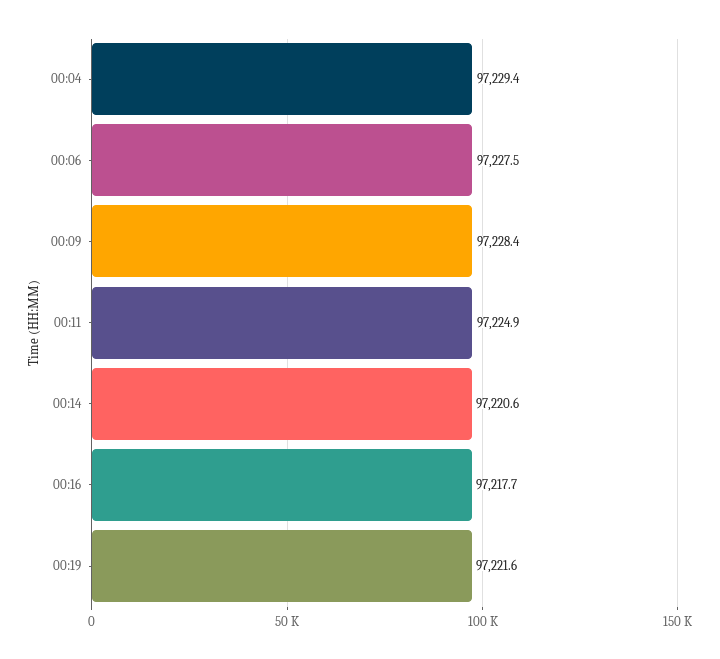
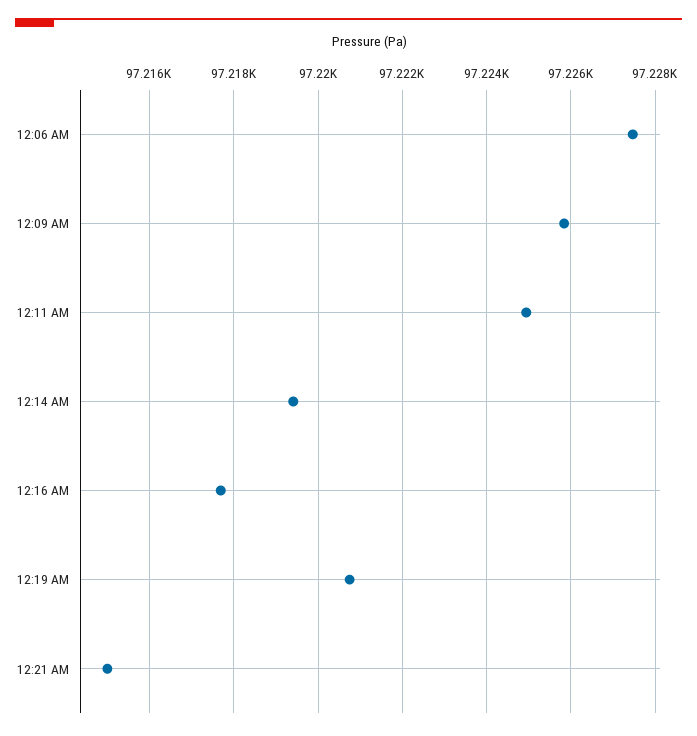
00:04: 97229.4 -> none
00:09: 97228.4 -> 97225.8
00:14: 97220.6 -> 97219.4
00:19: 97221.6 -> 97220.8
12:21 AM: none -> 97215

